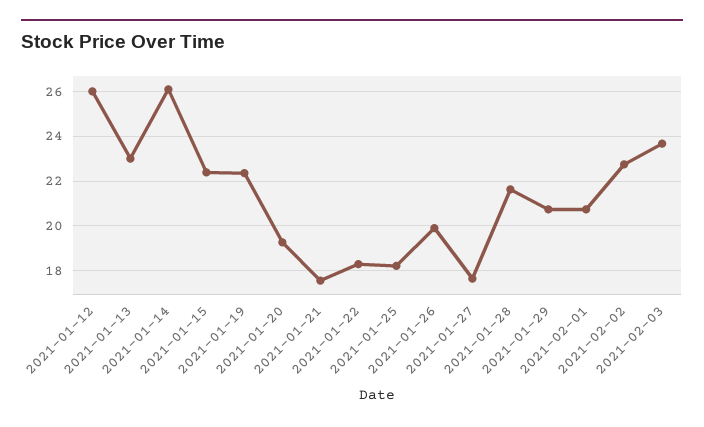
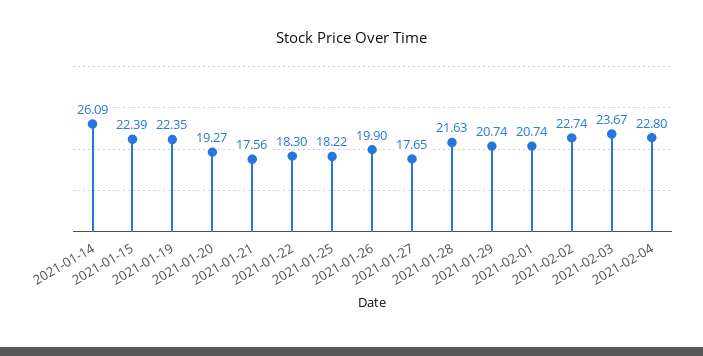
2021-01-12: 26 -> none
2021-01-13: 23 -> none
2021-02-04: none -> 22.8

